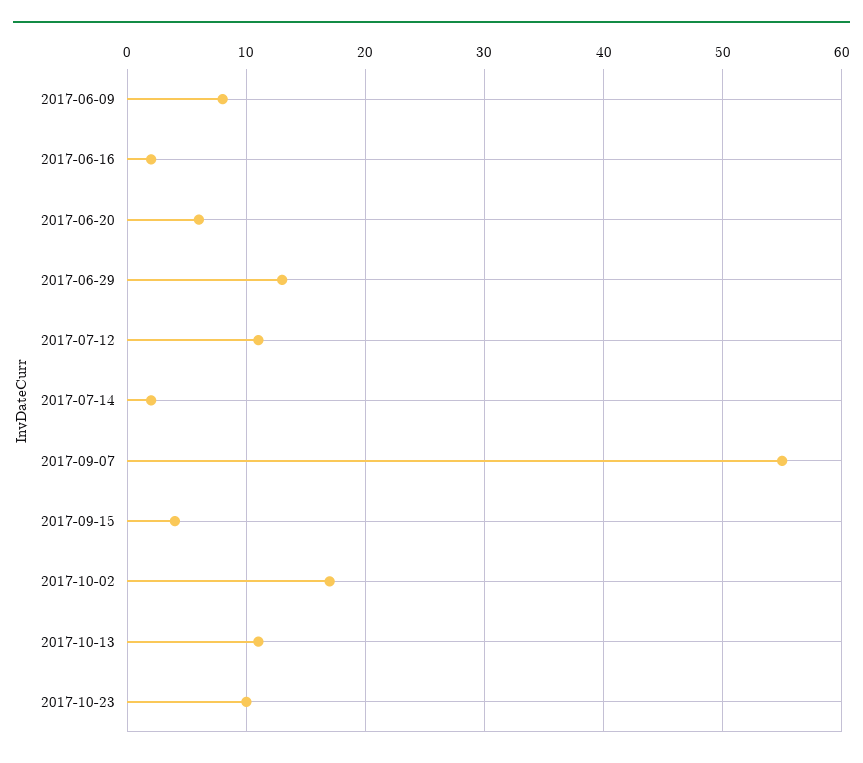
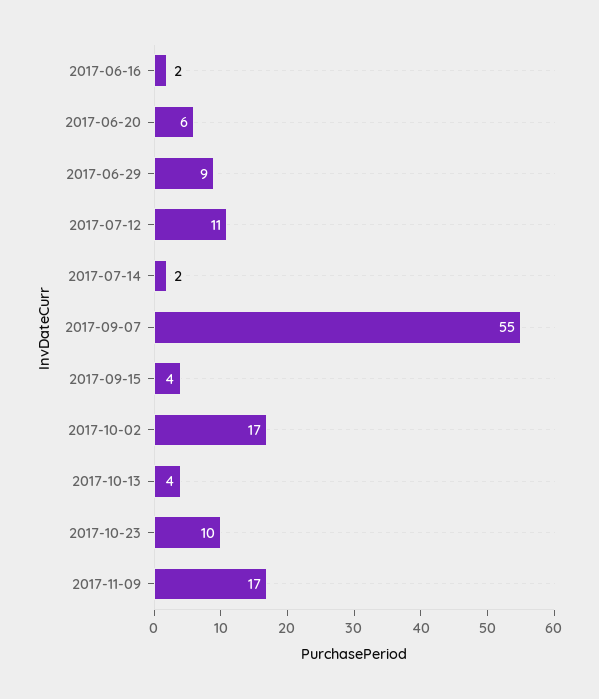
2017-06-09: 8 -> none
2017-06-29: 13 -> 9
2017-10-13: 11 -> 4
2017-11-09: none -> 17

